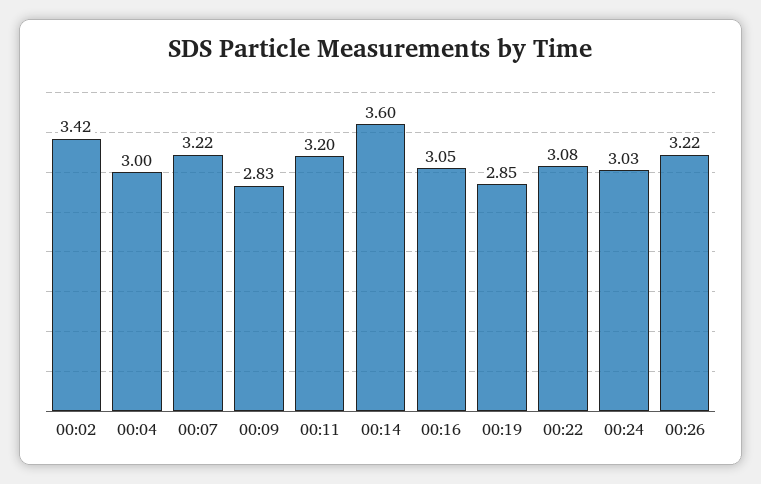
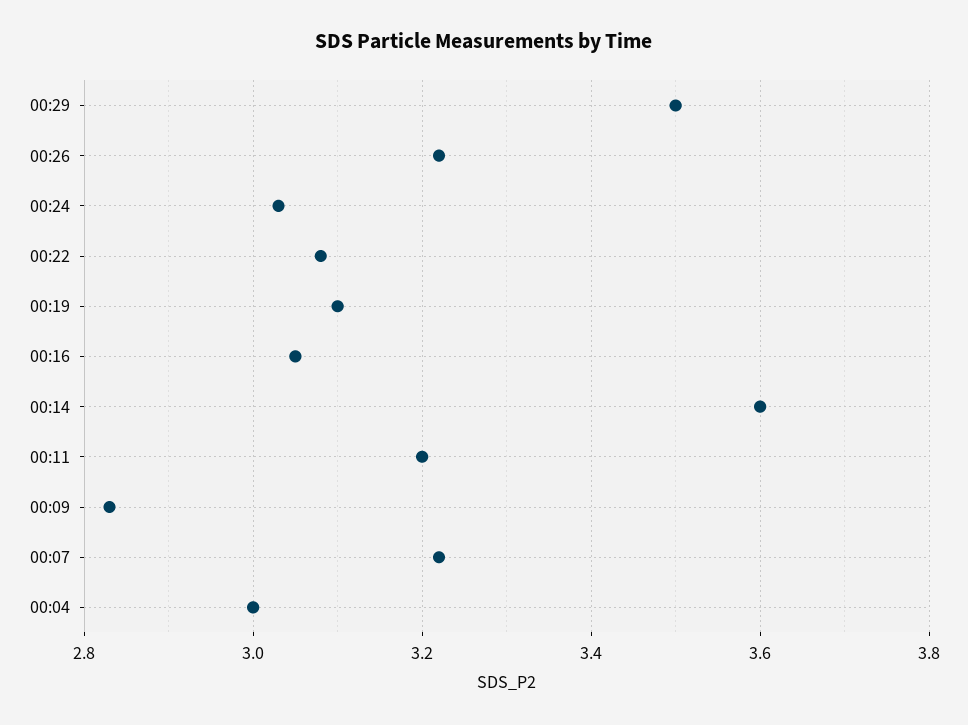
00:02: 3.42 -> none
00:19: 2.85 -> 3.1
00:29: none -> 3.5

